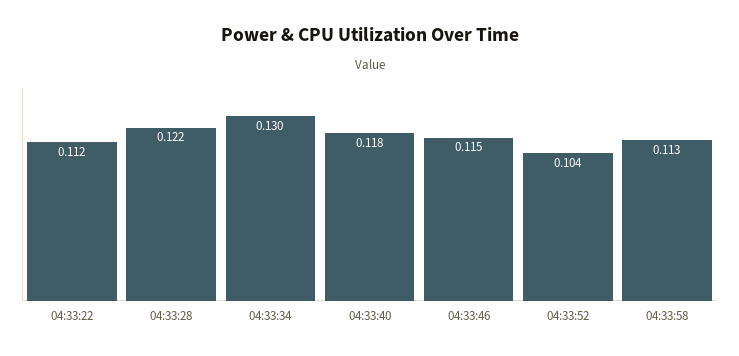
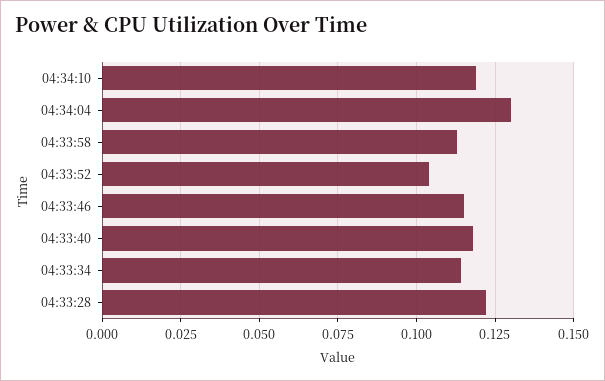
04:33:22: 0.112 -> none
04:33:34: 0.13 -> 0.115
04:34:10: none -> 0.12
04:34:04: none -> 0.13

